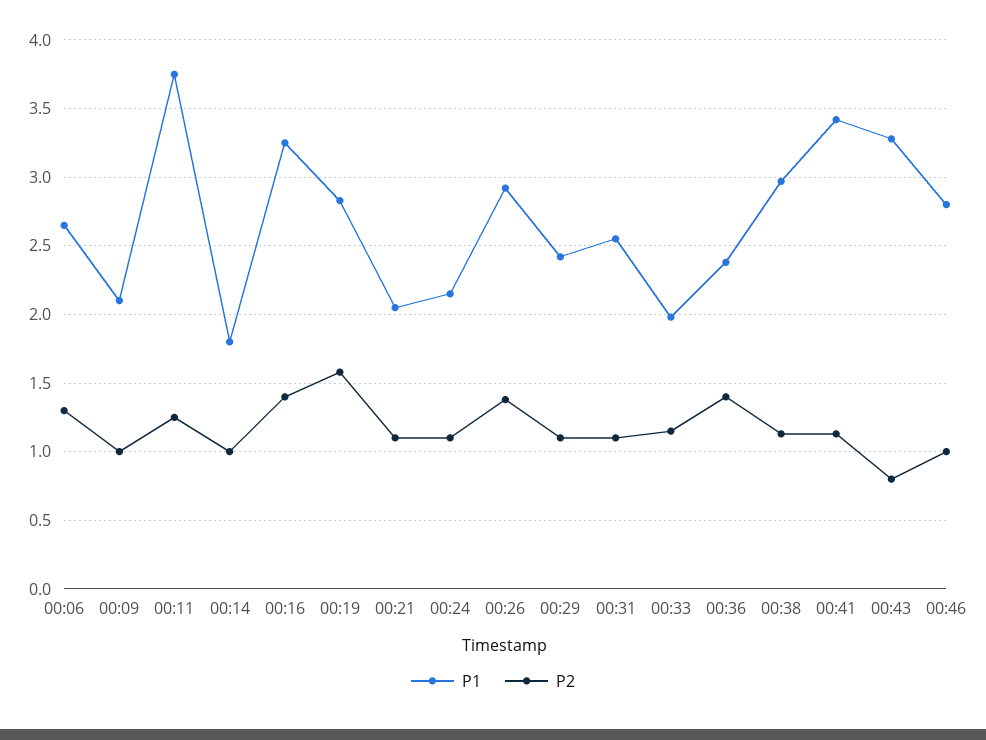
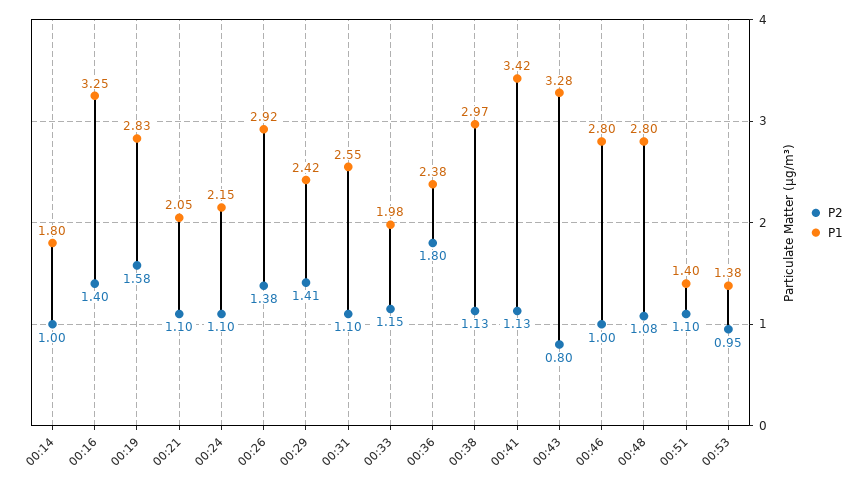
P1, 00:06: 2.65 -> none
P2, 00:06: 1.3 -> none
P1, 00:09: 2.1 -> none
P2, 00:09: 1 -> none
P1, 00:11: 3.75 -> none
P2, 00:11: 1.25 -> none
P2, 00:29: 1.1 -> 1.41
P2, 00:36: 1.4 -> 1.8
P2, 00:48: none -> 1.08
P1, 00:48: none -> 2.8
P2, 00:51: none -> 1.1
P1, 00:51: none -> 1.4
P2, 00:53: none -> 0.95
P1, 00:53: none -> 1.38

